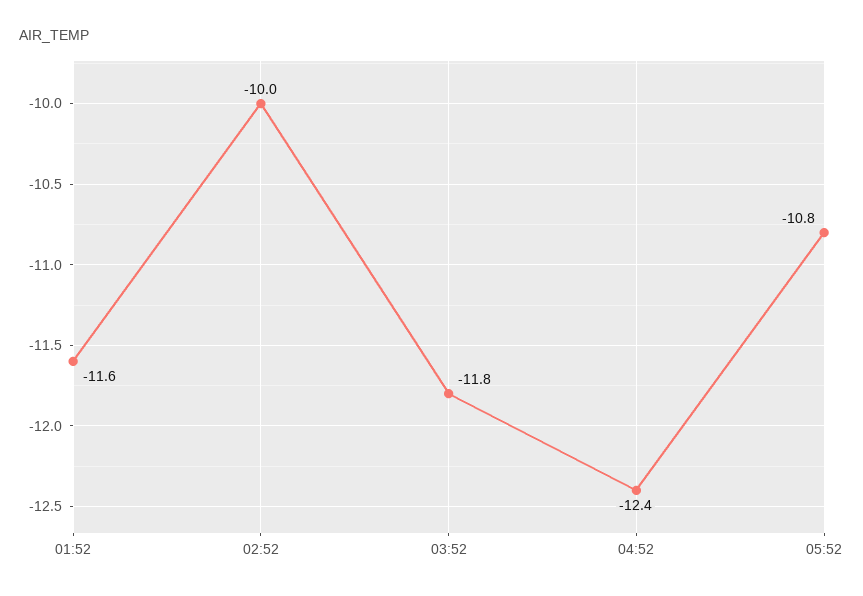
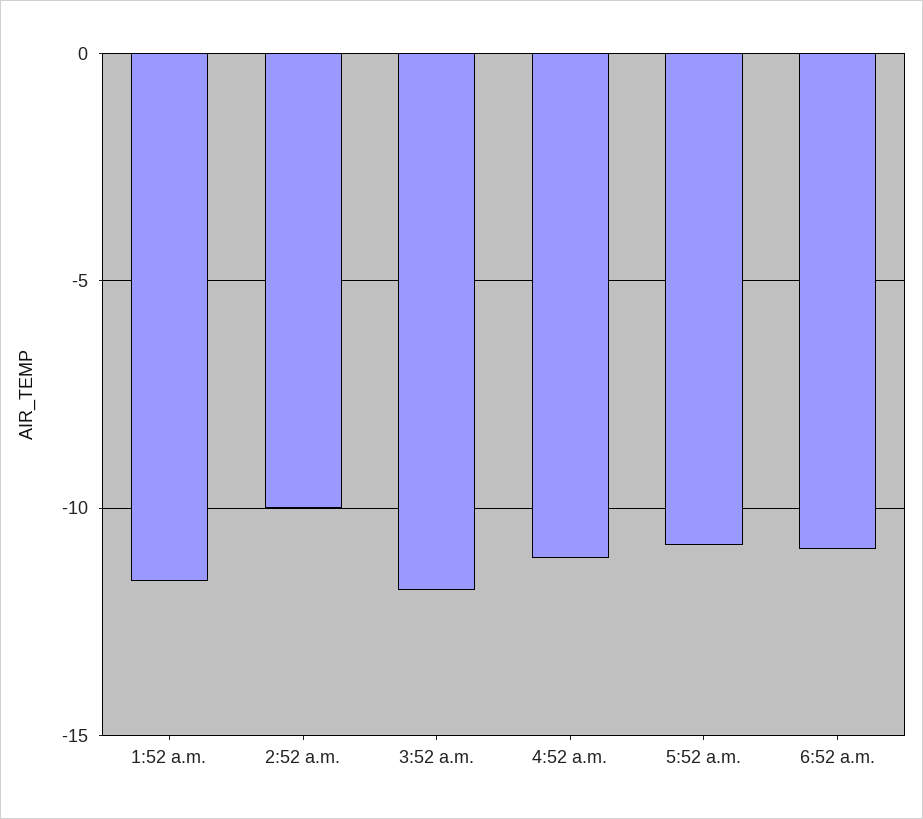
04:52: -12.4 -> -11
6:52 a.m.: none -> -11

